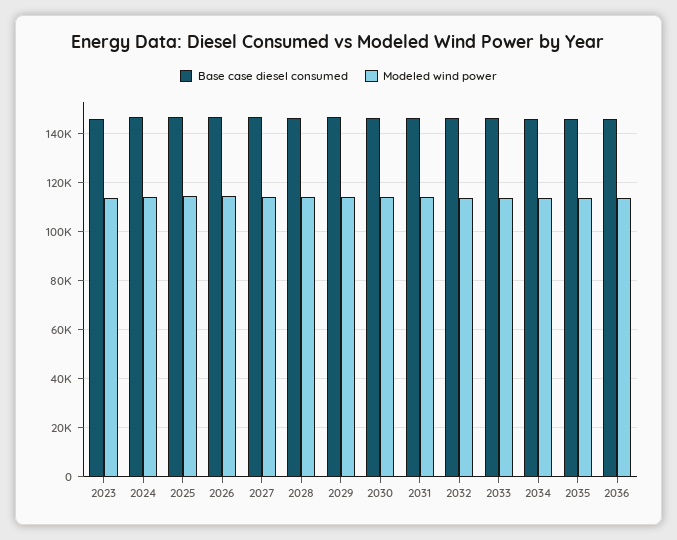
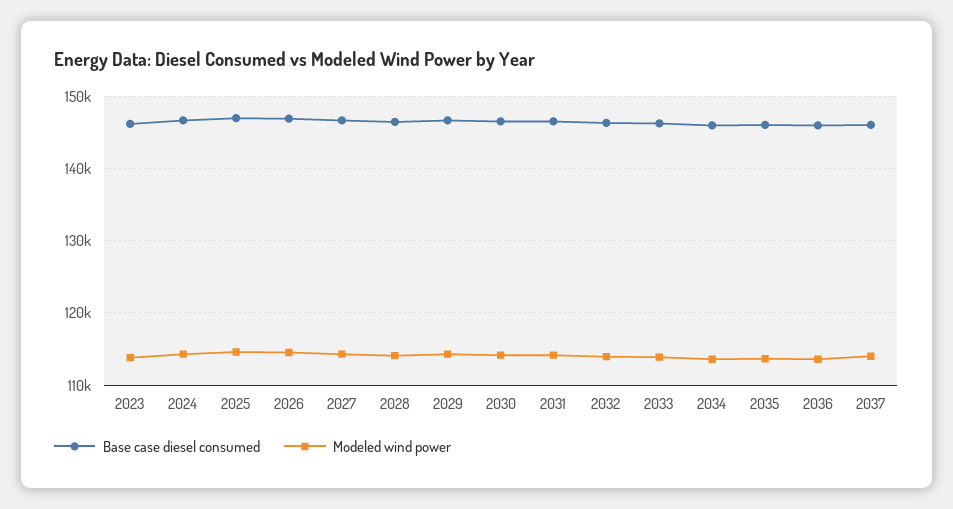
Base case diesel consumed, 2037: none -> 146000
Modeled wind power, 2037: none -> 114000

